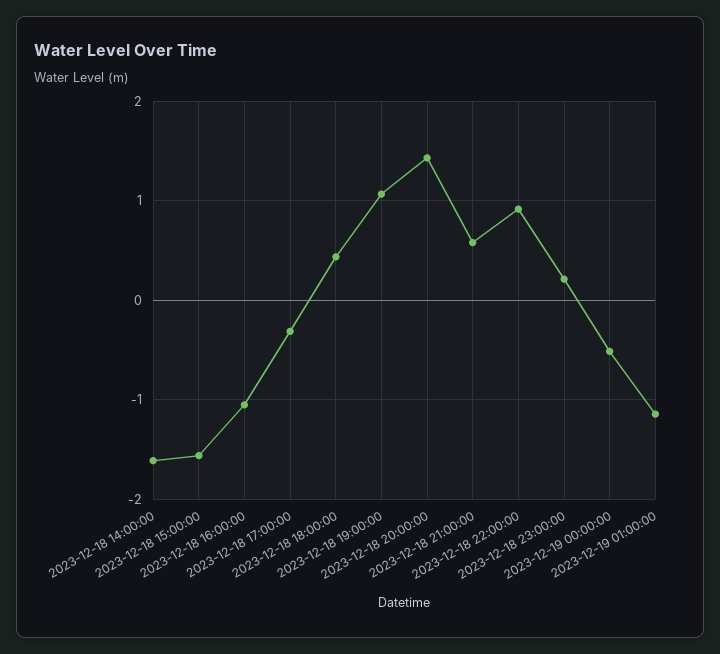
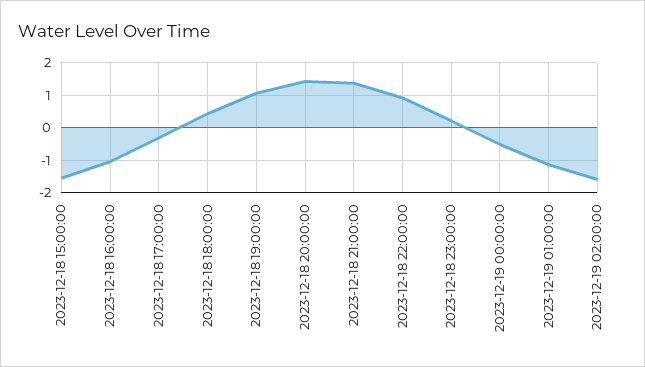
2023-12-18 14:00:00: -1.6 -> none
2023-12-18 21:00:00: 0.6 -> 1.4
2023-12-19 02:00:00: none -> -1.6

